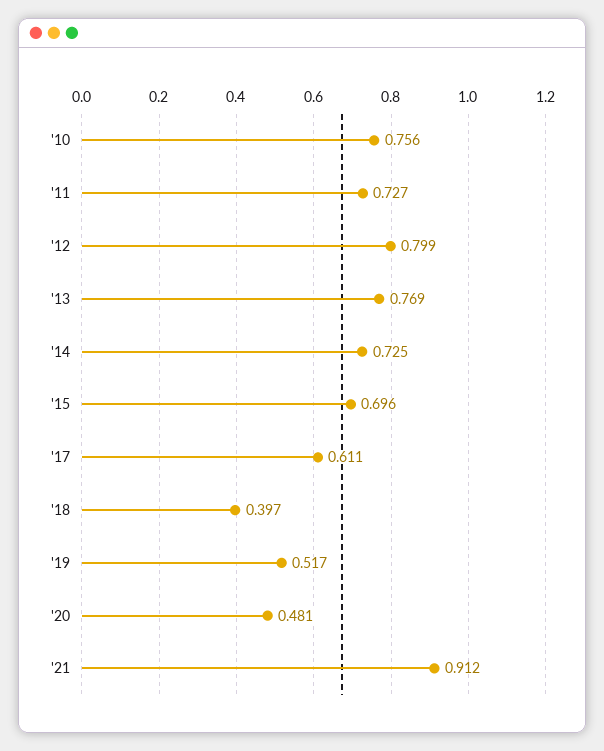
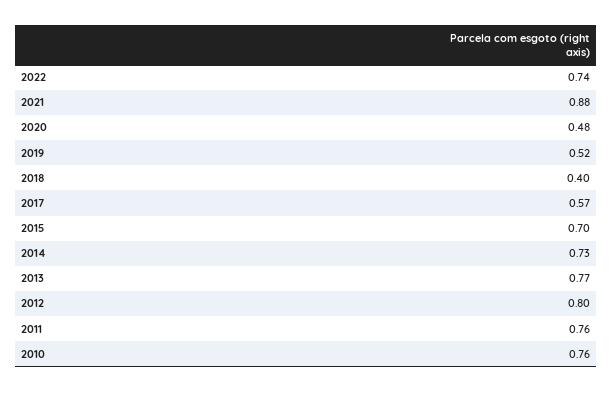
'11: 0.727 -> 0.76
'17: 0.611 -> 0.57
'21: 0.912 -> 0.88
2022: none -> 0.74

